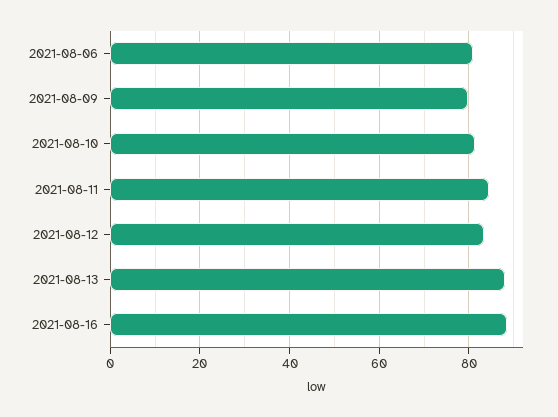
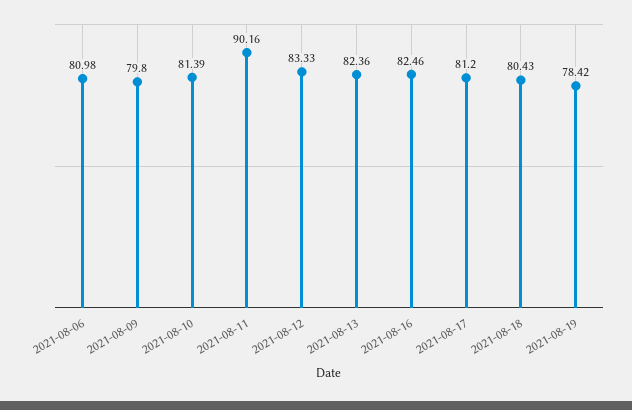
2021-08-11: 84 -> 90.16
2021-08-13: 88 -> 82.36
2021-08-16: 88 -> 82.46
2021-08-17: none -> 81.2
2021-08-18: none -> 80.43
2021-08-19: none -> 78.42

